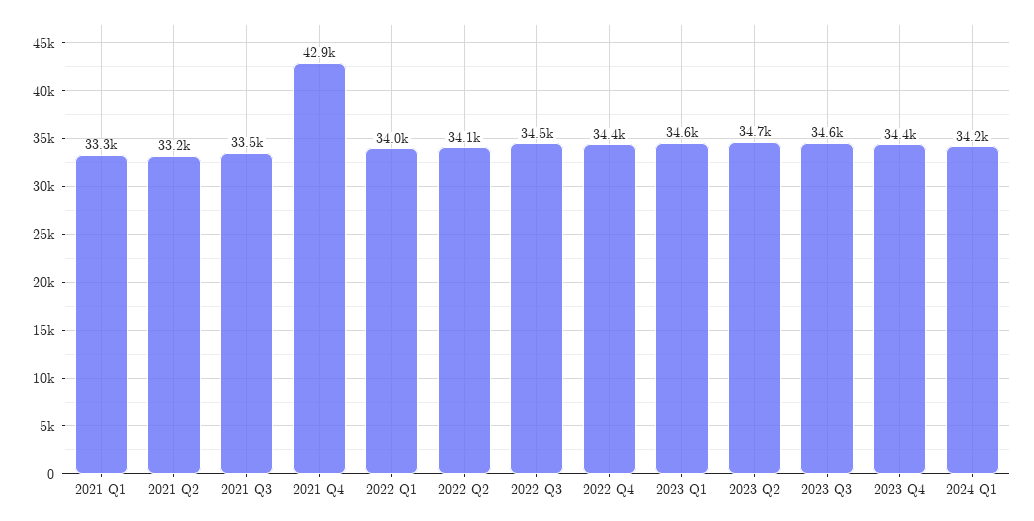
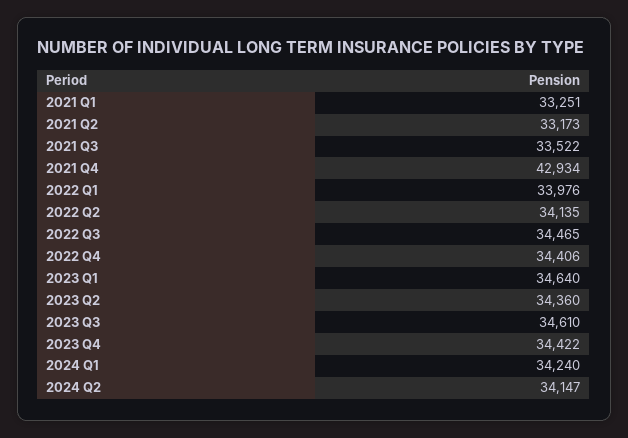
2023 Q2: 34700 -> 34360
2024 Q2: none -> 34147

